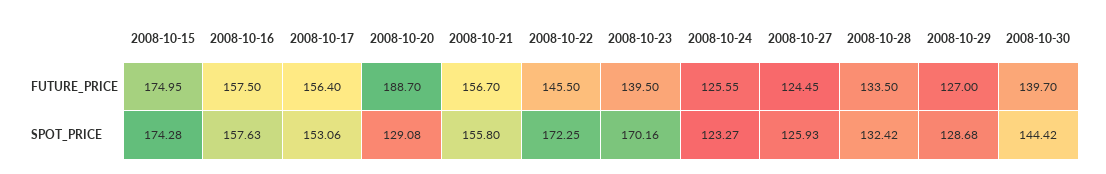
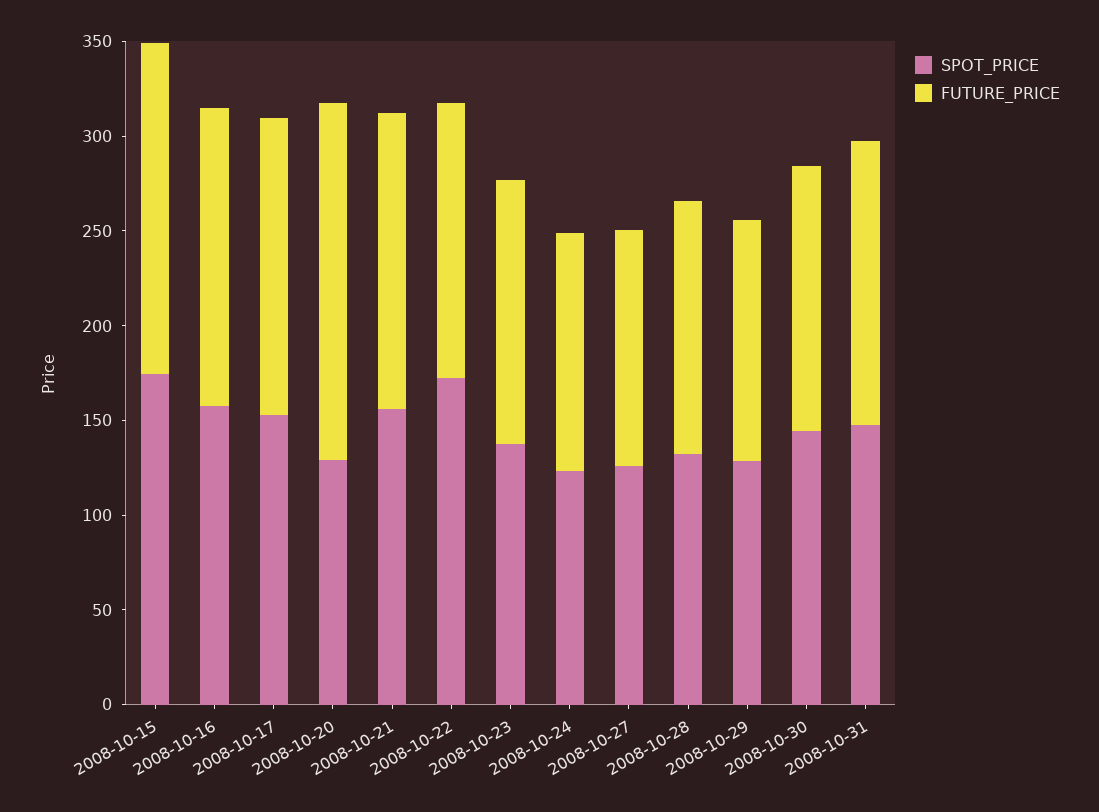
SPOT_PRICE, 2008-10-23: 170.16 -> 140
SPOT_PRICE, 2008-10-31: none -> 150
FUTURE_PRICE, 2008-10-31: none -> 150

